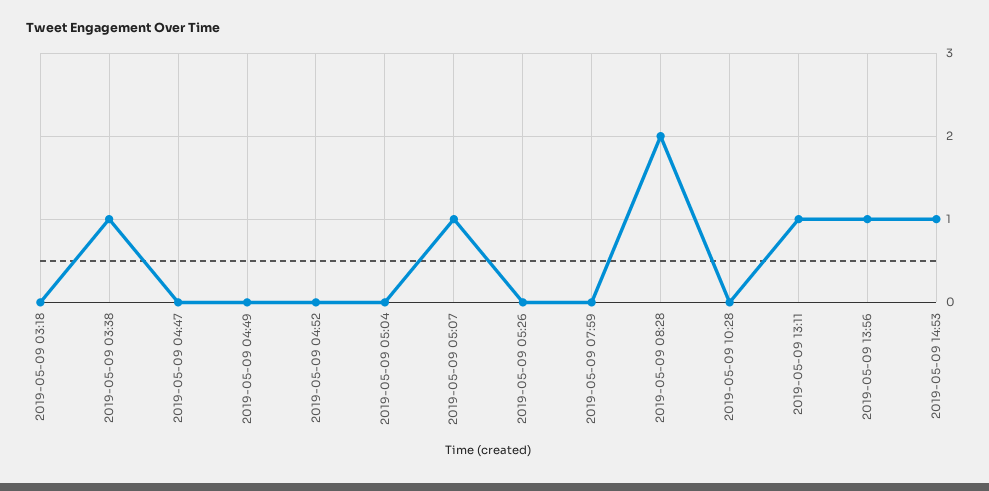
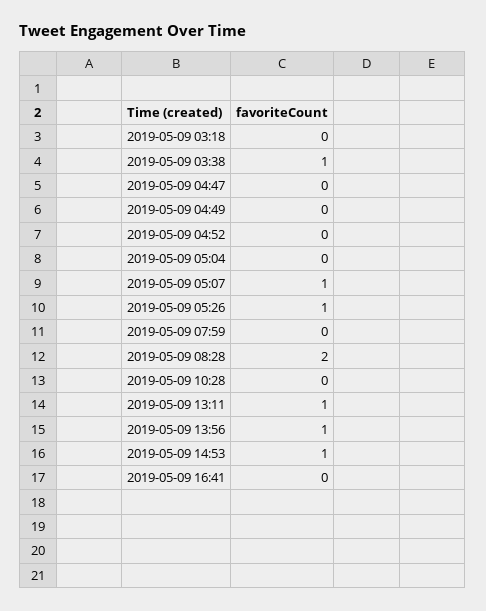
2019-05-09 05:26: 0 -> 1
2019-05-09 16:41: none -> 0

